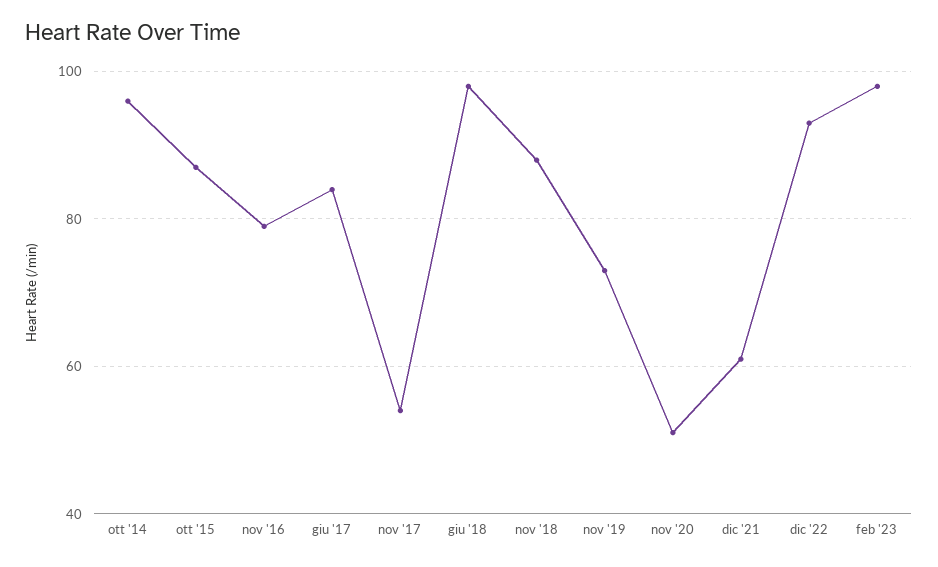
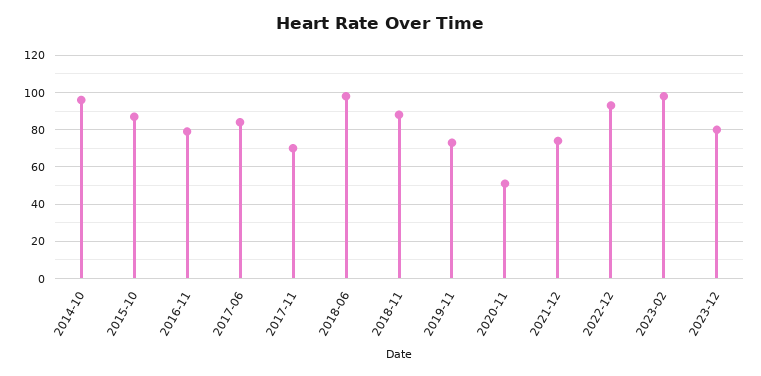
nov '17: 55 -> 70
dic '21: 60 -> 75
2023-12: none -> 80

